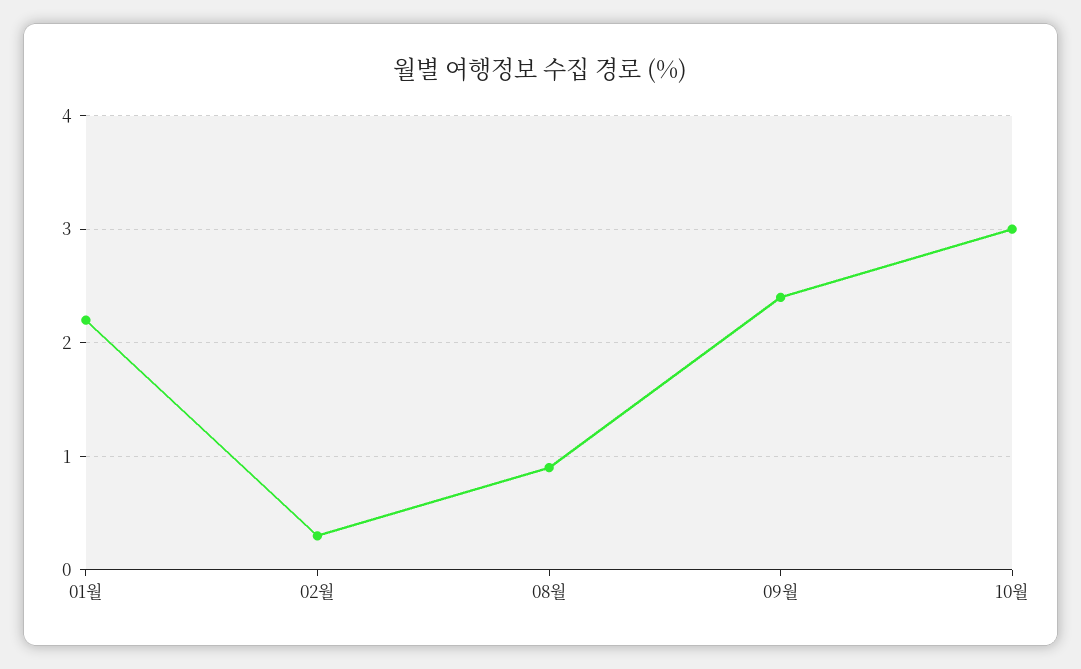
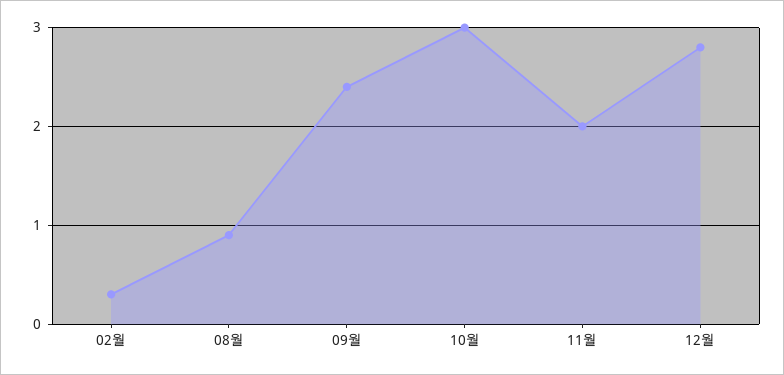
01월: 2.2 -> none
11월: none -> 2
12월: none -> 2.8

